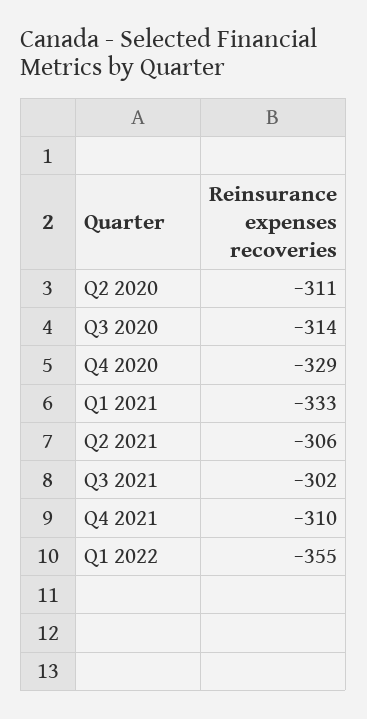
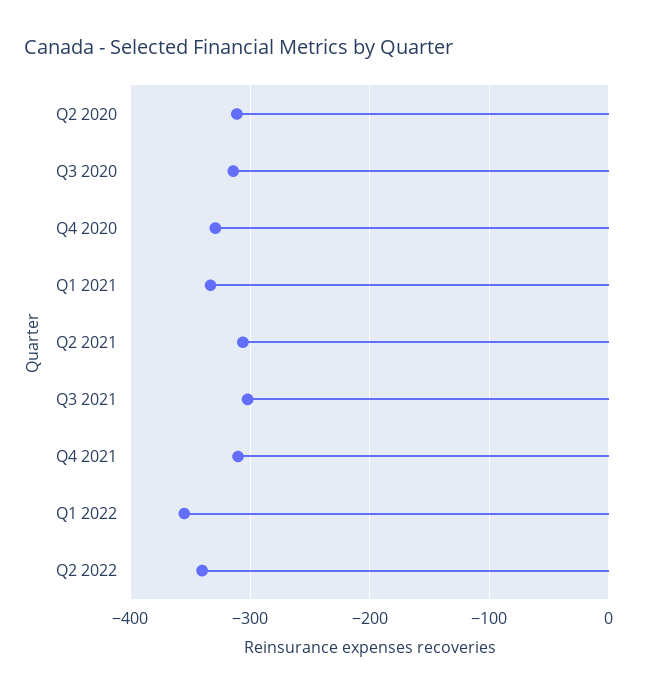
Q2 2022: none -> -340

